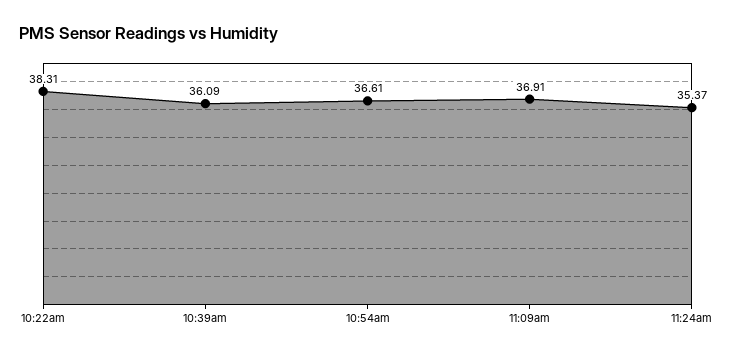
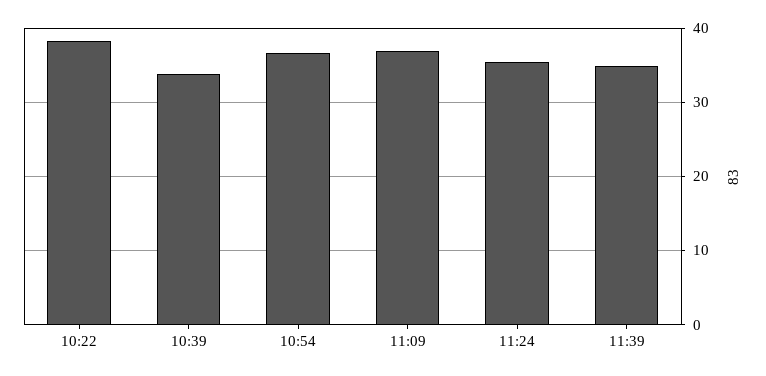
10:39am: 36.09 -> 34
11:39: none -> 35

